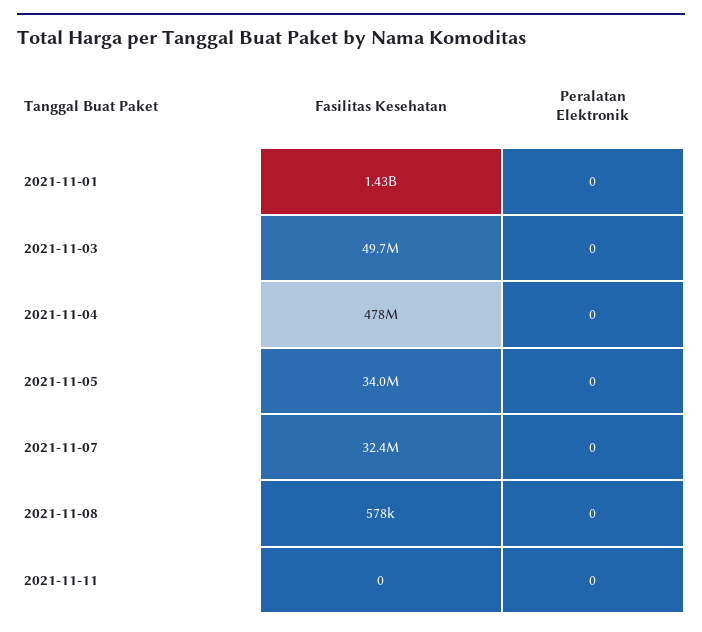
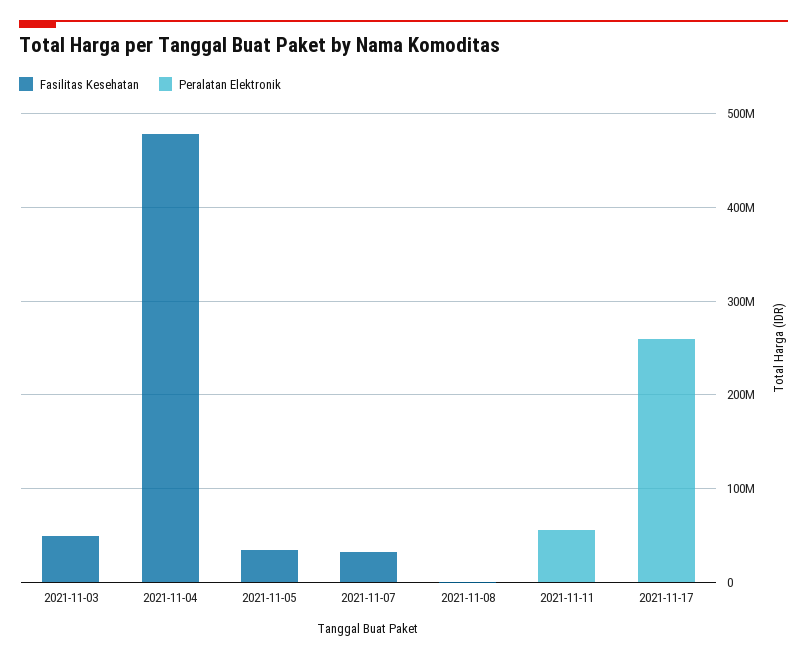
Fasilitas Kesehatan, 2021-11-01: 1430000000 -> none
Peralatan Elektronik, 2021-11-01: 0 -> none
Peralatan Elektronik, 2021-11-11: 0 -> 60000000
Fasilitas Kesehatan, 2021-11-17: none -> 0
Peralatan Elektronik, 2021-11-17: none -> 260000000

